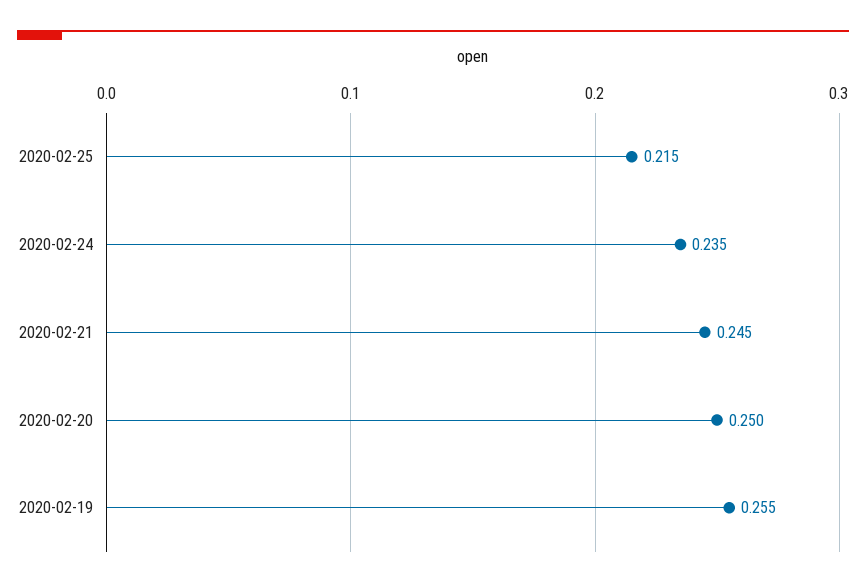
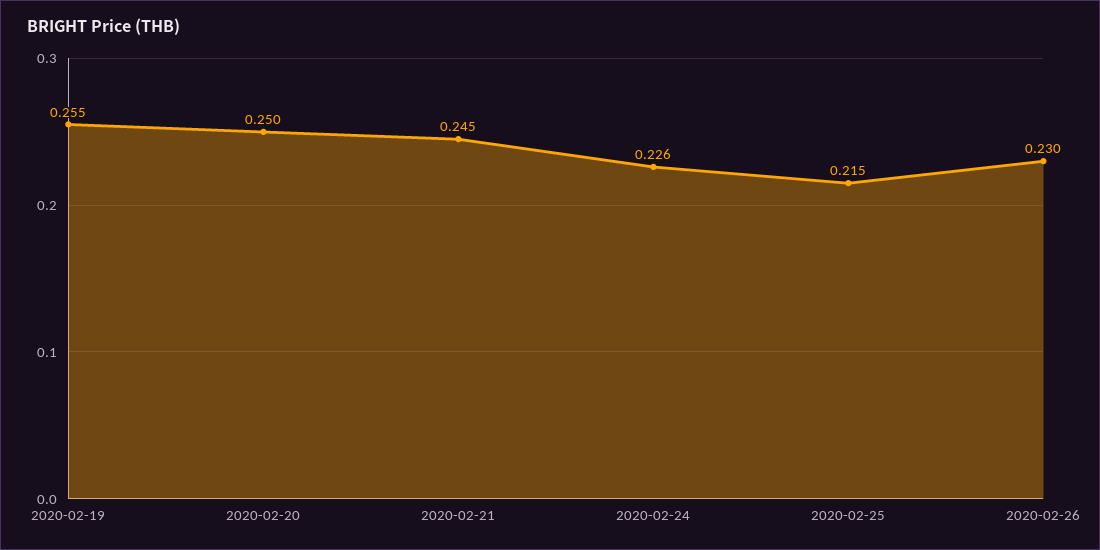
2020-02-24: 0.235 -> 0.226
2020-02-26: none -> 0.23

